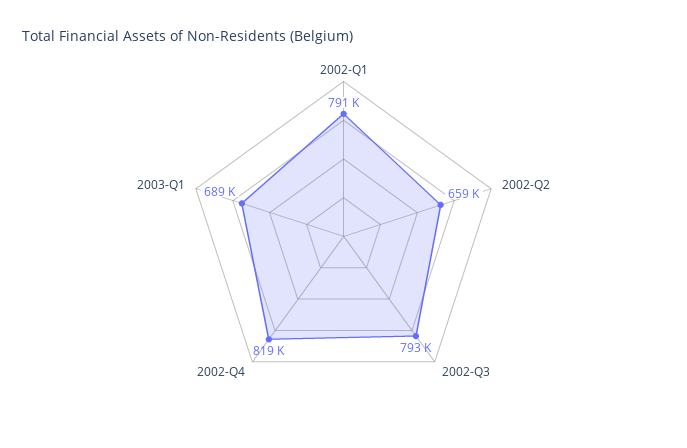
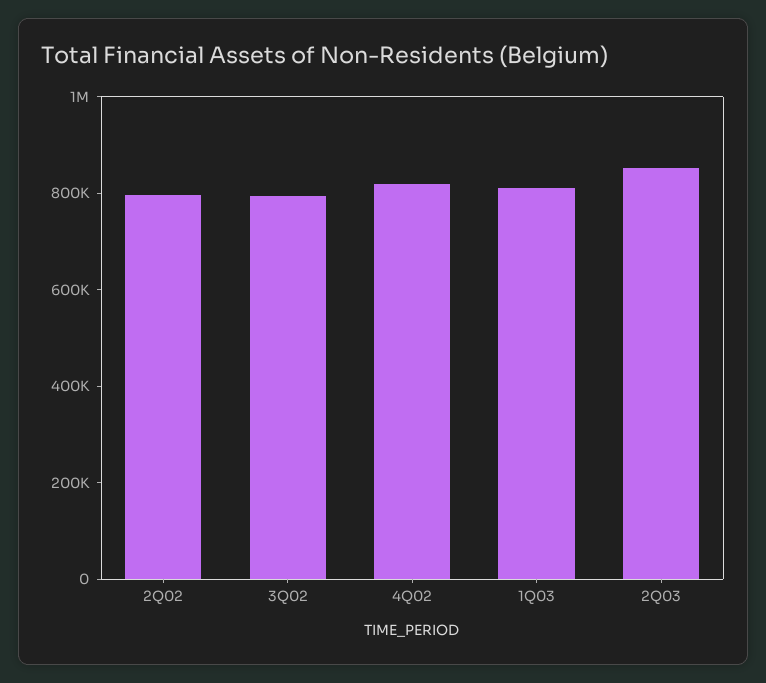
2002-Q1: 791000 -> none
2002-Q2: 659000 -> 800000
2003-Q1: 689000 -> 800000
2Q03: none -> 850000

